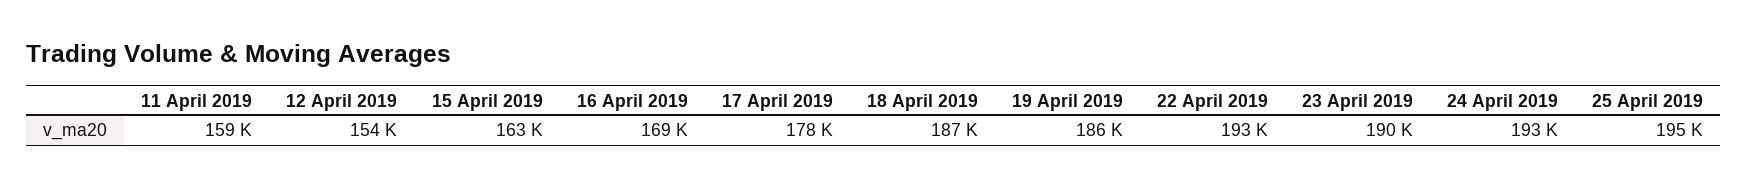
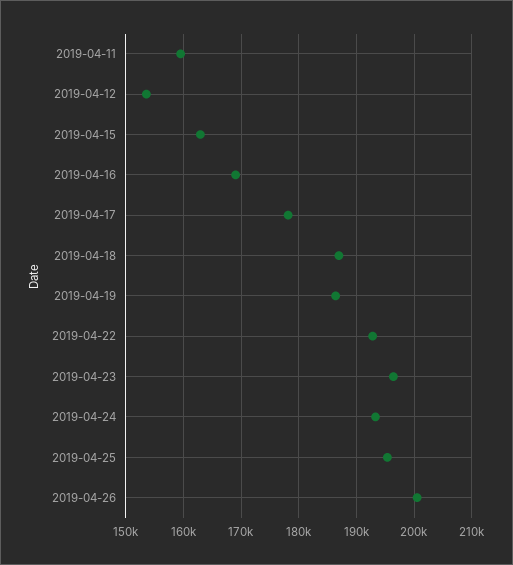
23 April 2019: 190000 -> 196000
2019-04-26: none -> 200000

